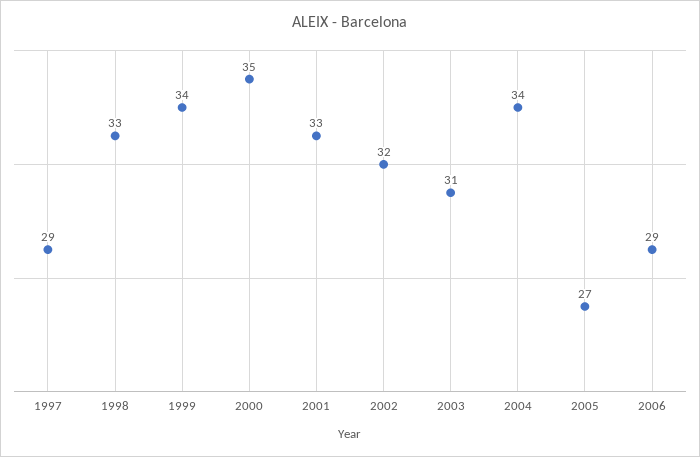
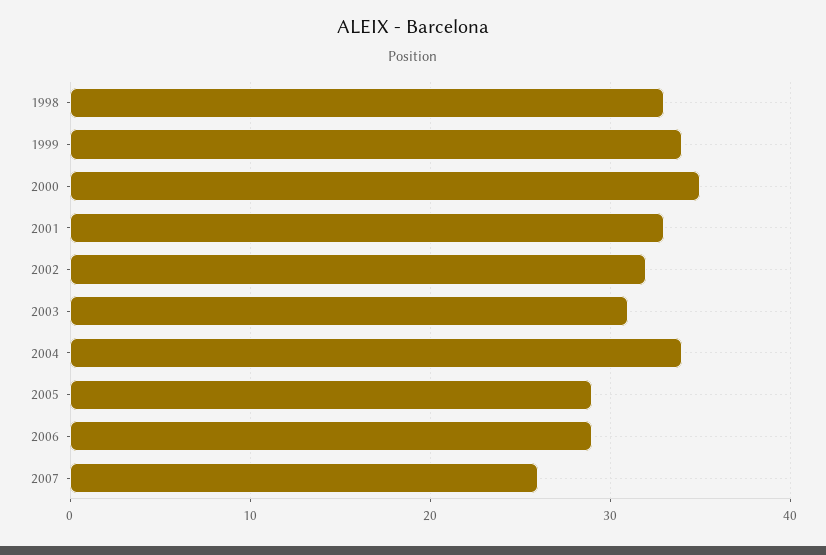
1997: 29 -> none
2005: 27 -> 29
2007: none -> 26

